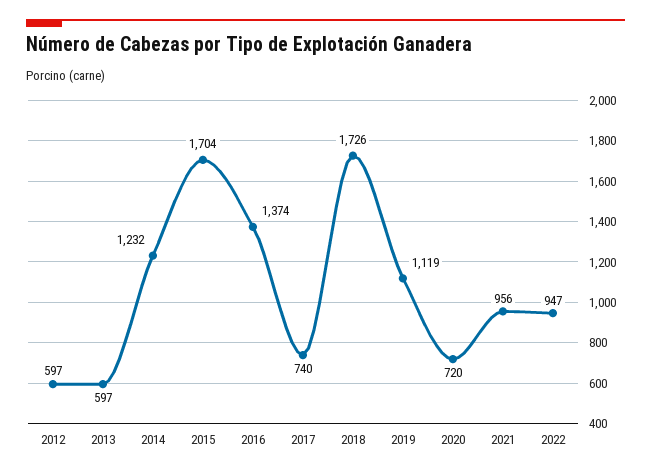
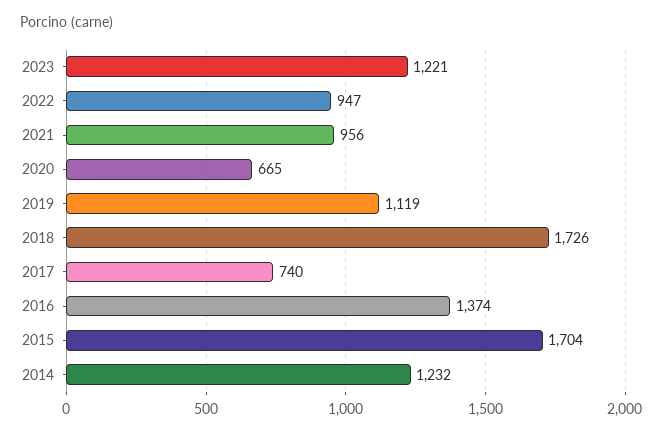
2012: 597 -> none
2013: 597 -> none
2020: 720 -> 665
2023: none -> 1221

